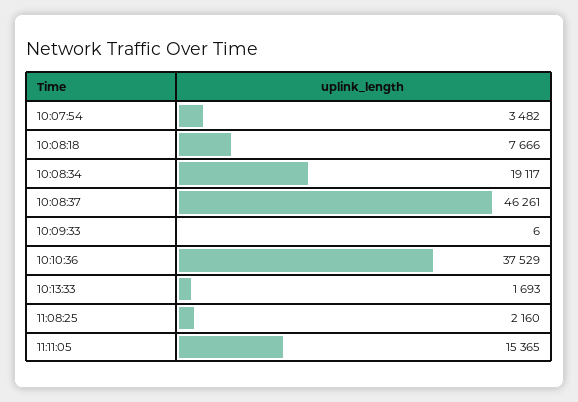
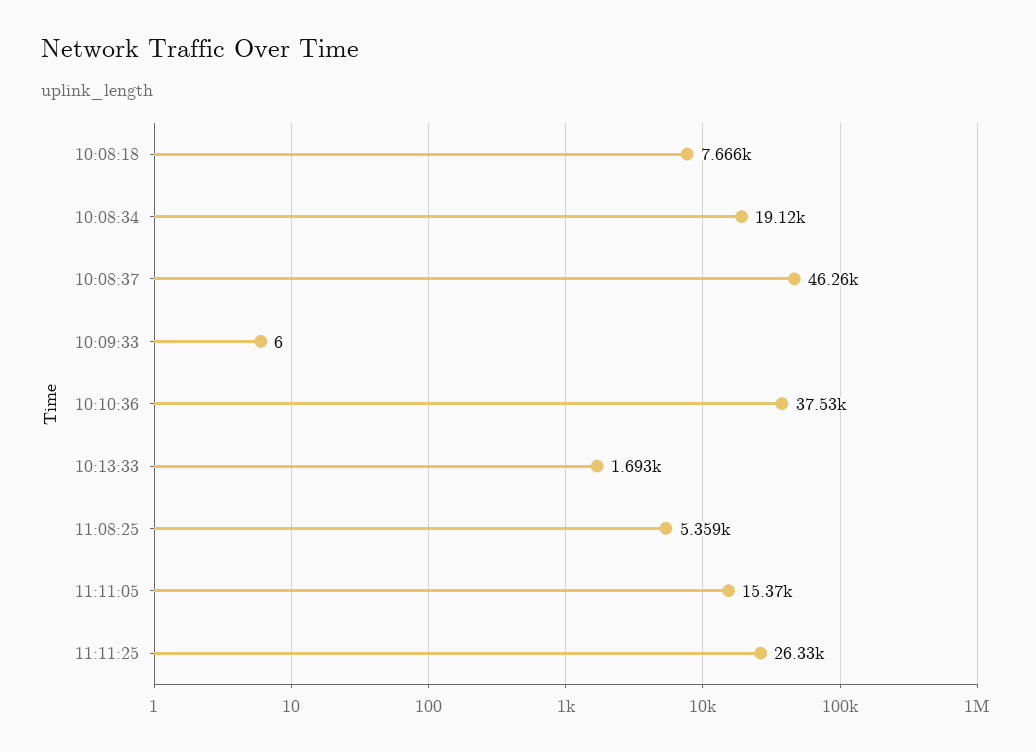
10:07:54: 3482 -> none
11:08:25: 2160 -> 5359
11:11:25: none -> 26330

